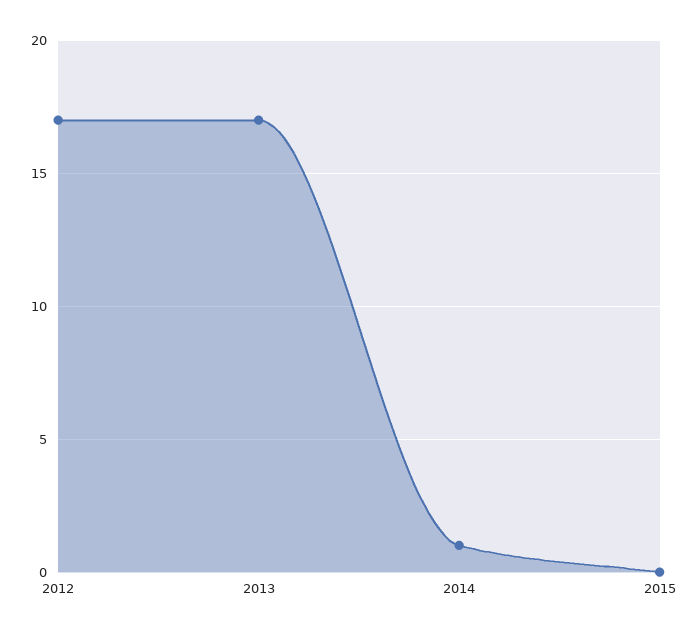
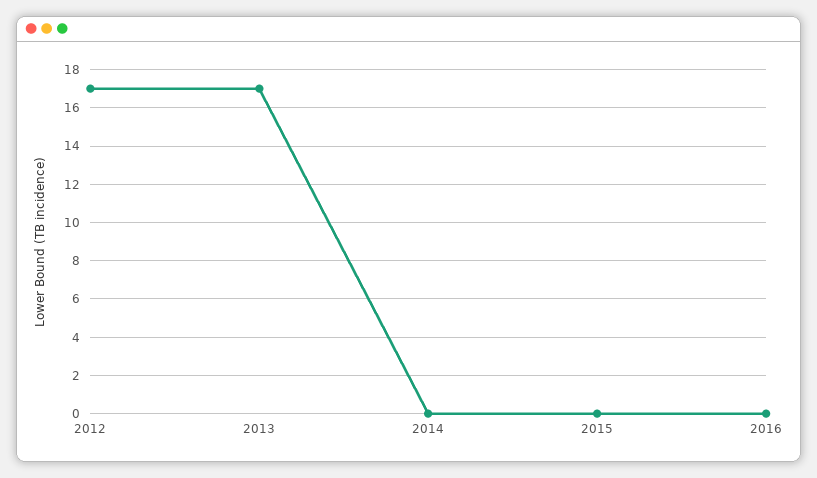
2014: 1 -> 0
2016: none -> 0

